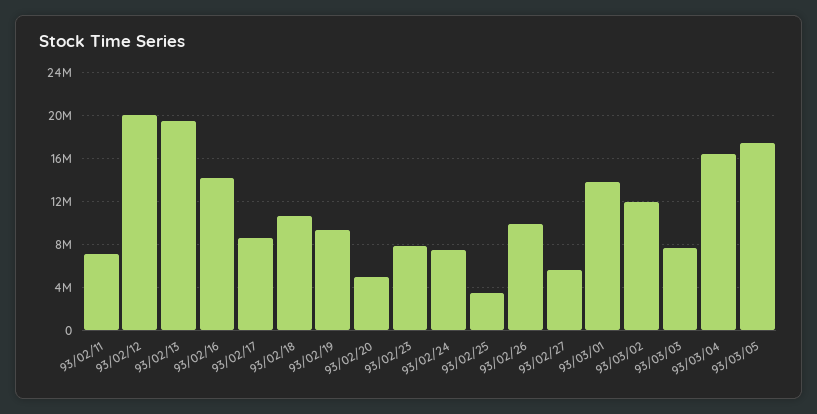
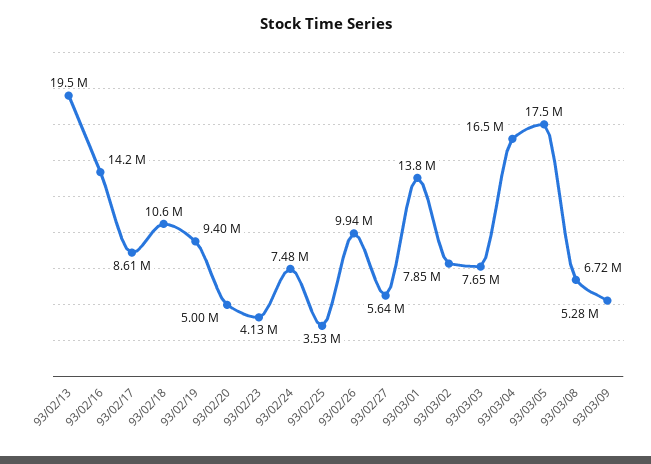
93/02/11: 7000000 -> none
93/02/12: 20000000 -> none
93/02/23: 8000000 -> 4130000
93/03/02: 12000000 -> 7850000
93/03/08: none -> 6720000
93/03/09: none -> 5280000

